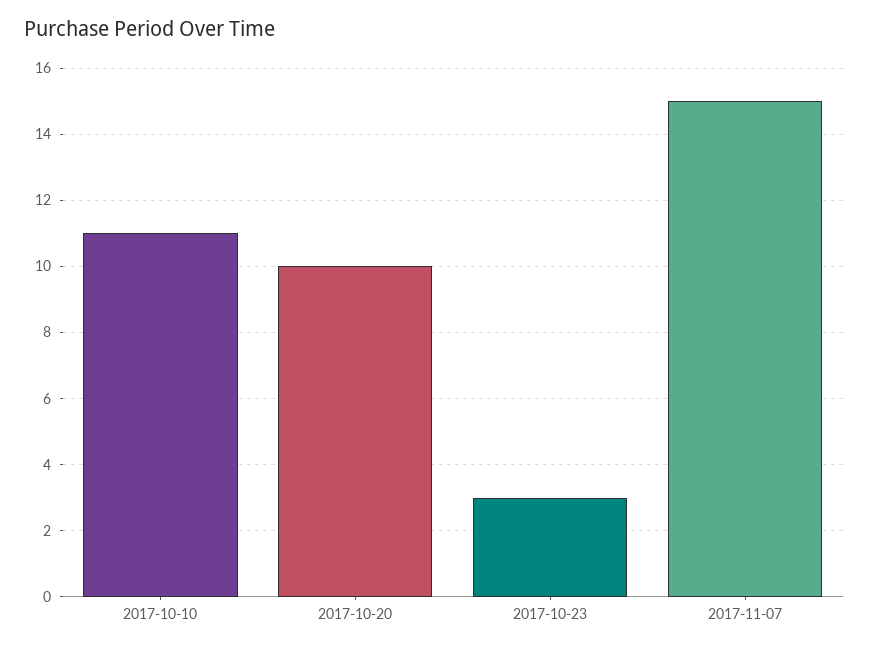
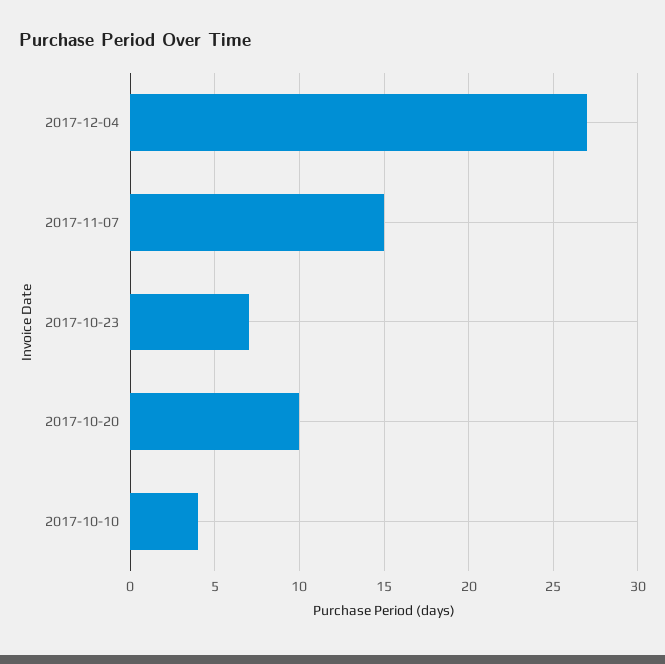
2017-10-10: 11 -> 4
2017-10-23: 3 -> 7
2017-12-04: none -> 27

